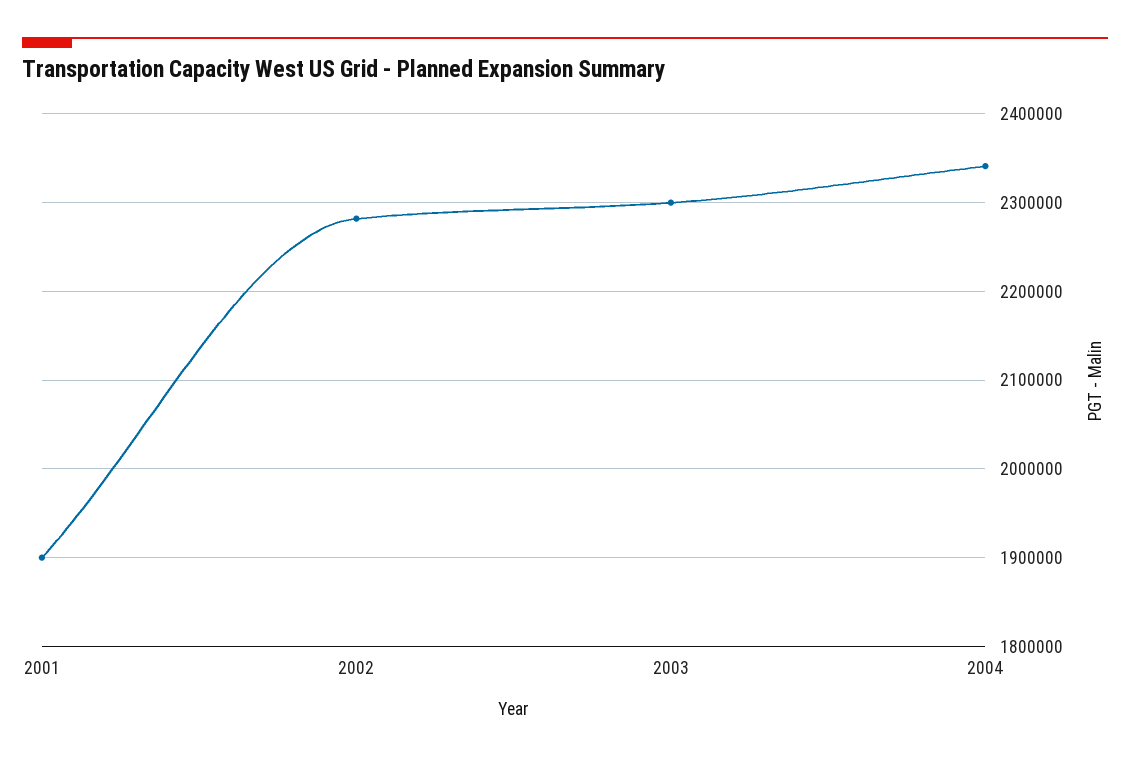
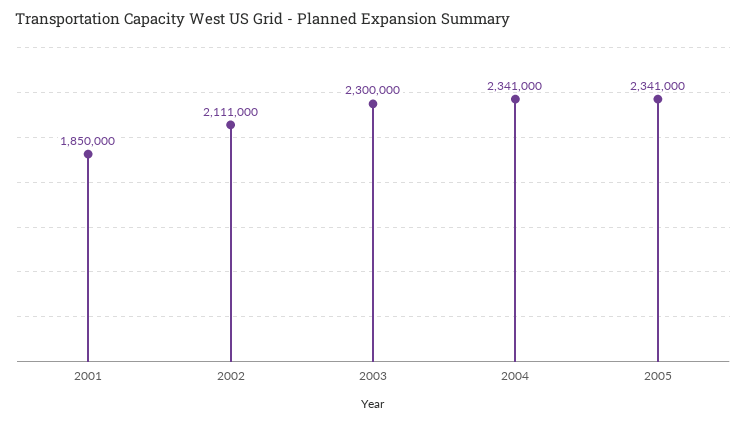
2001: 1900000 -> 1850000
2002: 2280000 -> 2111000
2005: none -> 2341000

